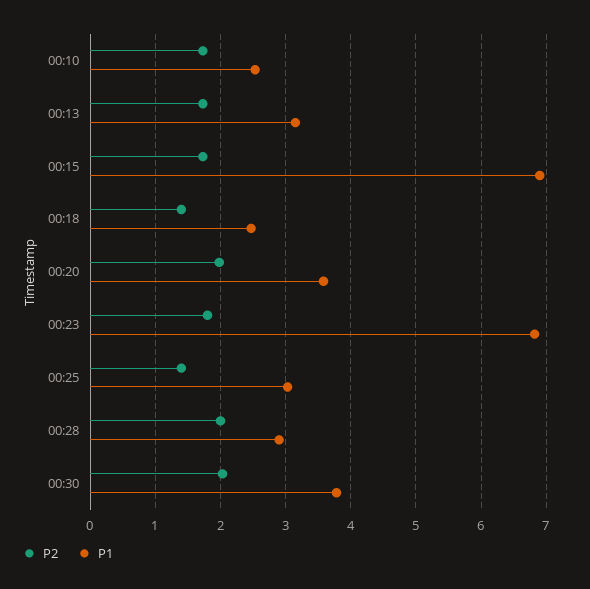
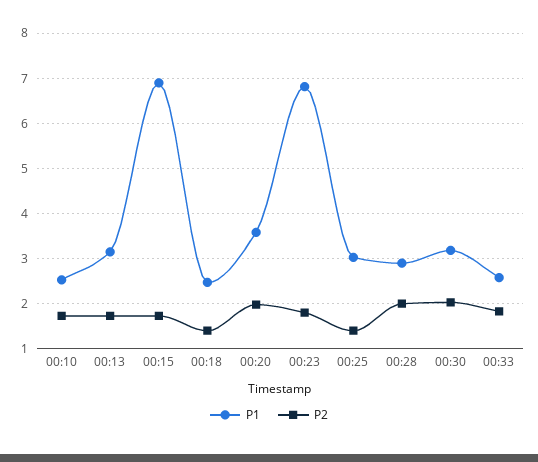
P1, 00:30: 3.8 -> 3.2
P1, 00:33: none -> 2.6
P2, 00:33: none -> 1.8

